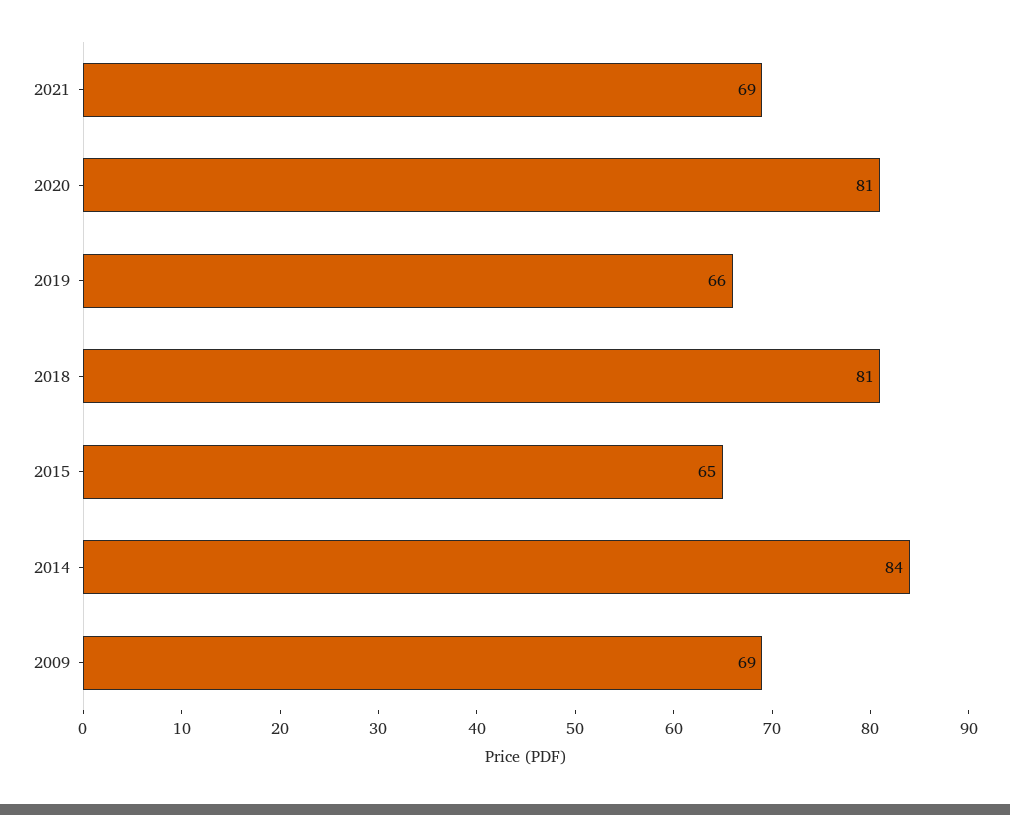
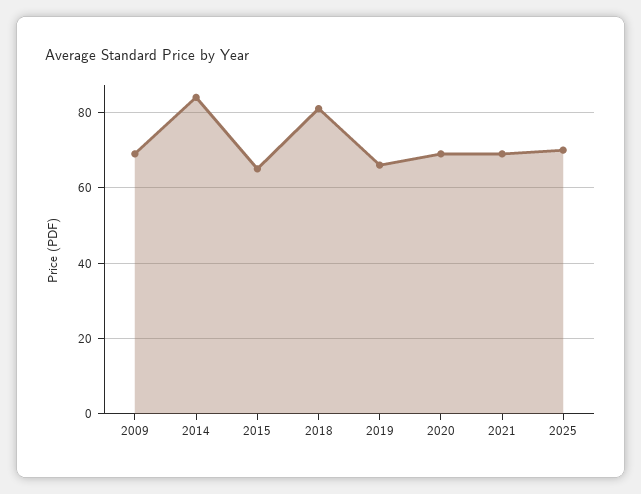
2020: 81 -> 70
2025: none -> 70

